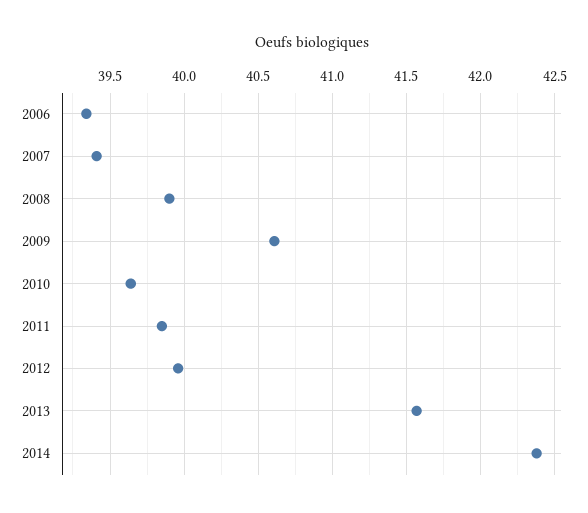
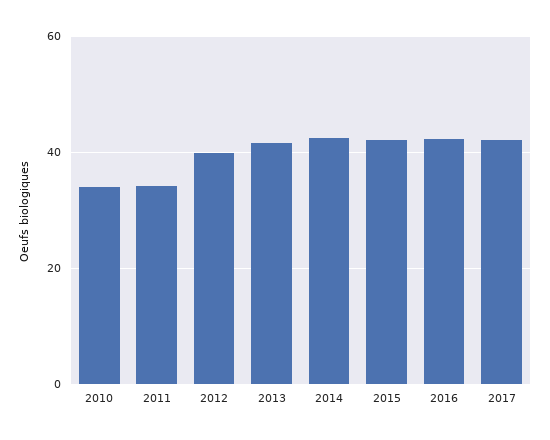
2006: 39.35 -> none
2007: 39.4 -> none
2008: 39.9 -> none
2009: 40.6 -> none
2010: 39.65 -> 34
2011: 39.85 -> 34
2015: none -> 42
2016: none -> 42
2017: none -> 42

